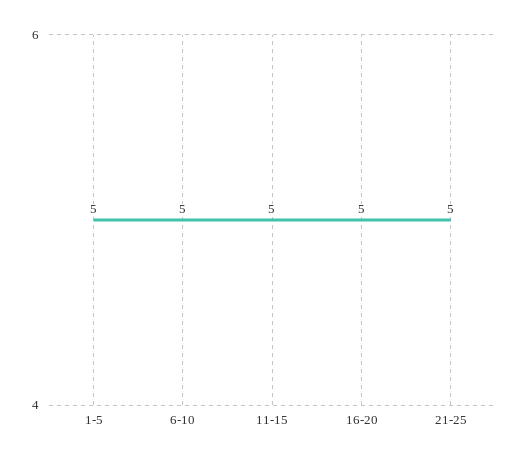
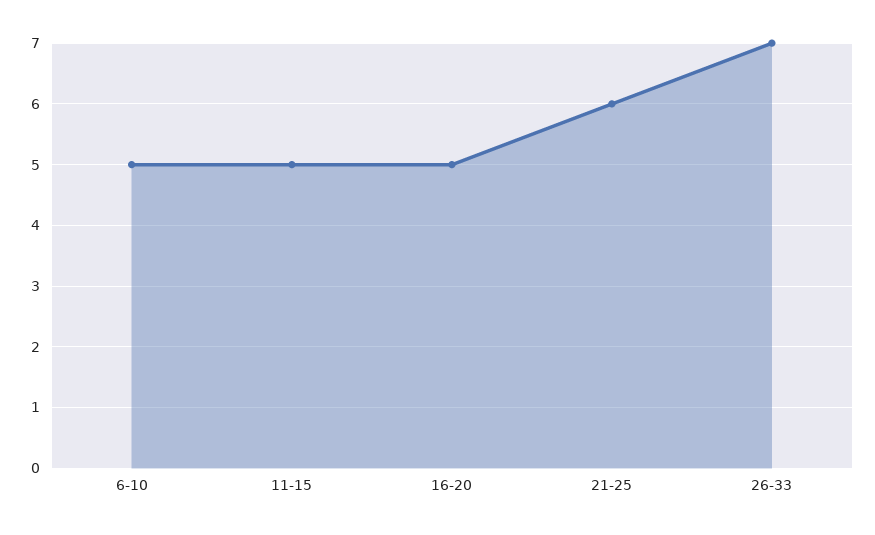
1-5: 5 -> none
21-25: 5 -> 6
26-33: none -> 7

